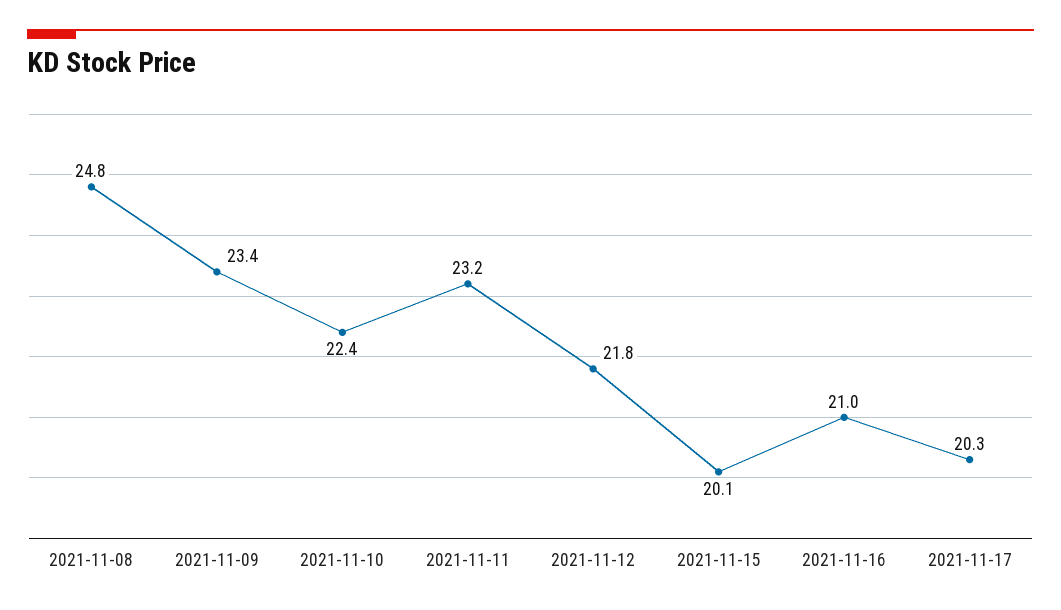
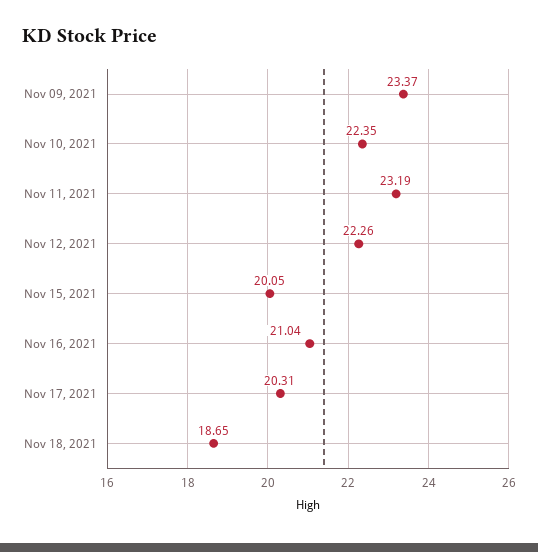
2021-11-08: 24.8 -> none
2021-11-12: 21.8 -> 22.26
Nov 18, 2021: none -> 18.65

